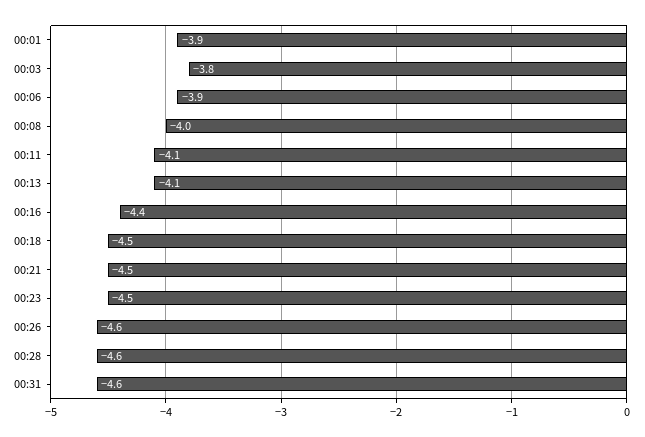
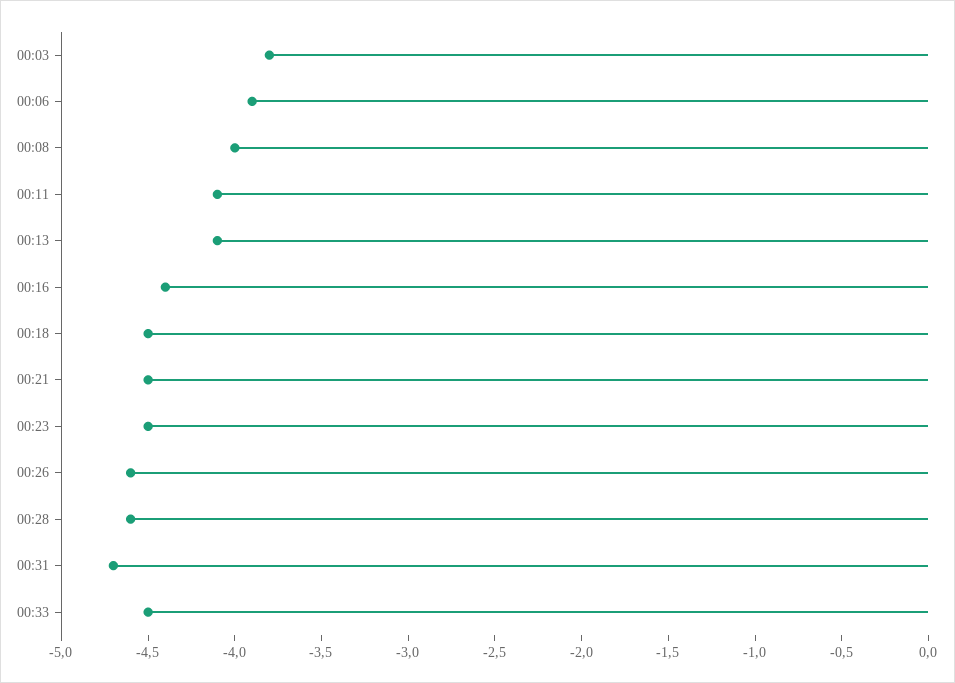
00:01: -3.9 -> none
00:31: -4.6 -> -4.7
00:33: none -> -4.5

